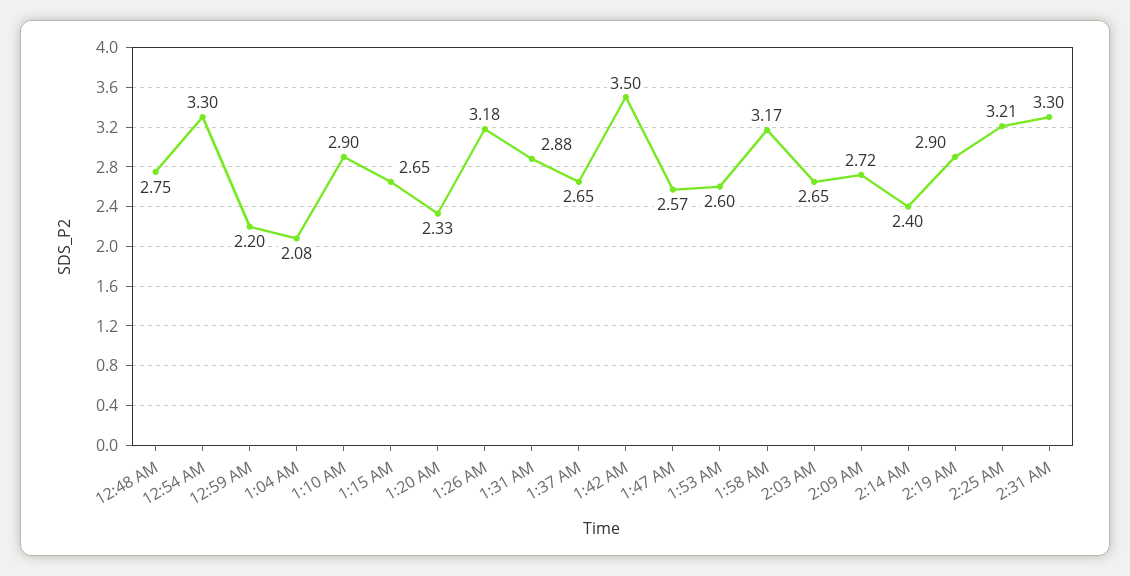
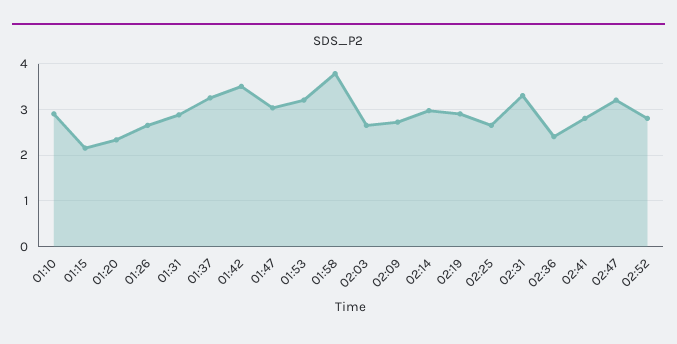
12:48 AM: 2.75 -> none
12:54 AM: 3.3 -> none
12:59 AM: 2.2 -> none
1:04 AM: 2.08 -> none
1:15 AM: 2.65 -> 2.2
1:26 AM: 3.18 -> 2.6
1:37 AM: 2.65 -> 3.2
1:47 AM: 2.57 -> 3
1:53 AM: 2.6 -> 3.2
1:58 AM: 3.17 -> 3.8
2:14 AM: 2.4 -> 3
2:25 AM: 3.21 -> 2.6
02:36: none -> 2.4
02:41: none -> 2.8
02:47: none -> 3.2
02:52: none -> 2.8

